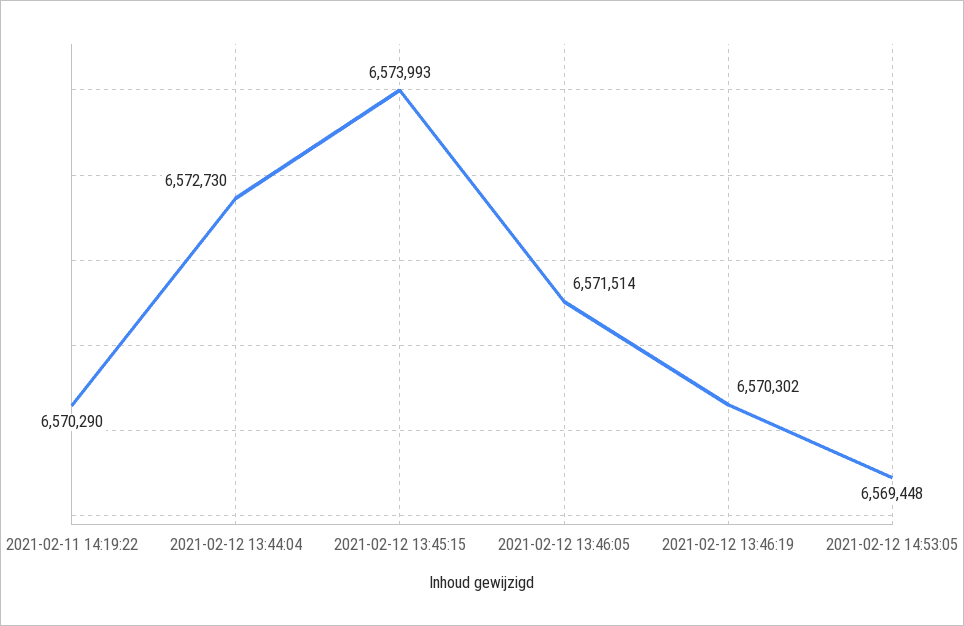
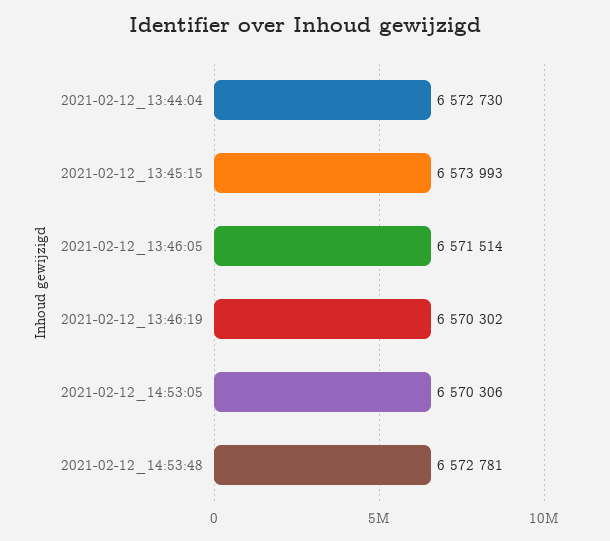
2021-02-11 14:19:22: 6570290 -> none
2021-02-12 14:53:05: 6569448 -> 6570306
2021-02-12_14:53:48: none -> 6572781

